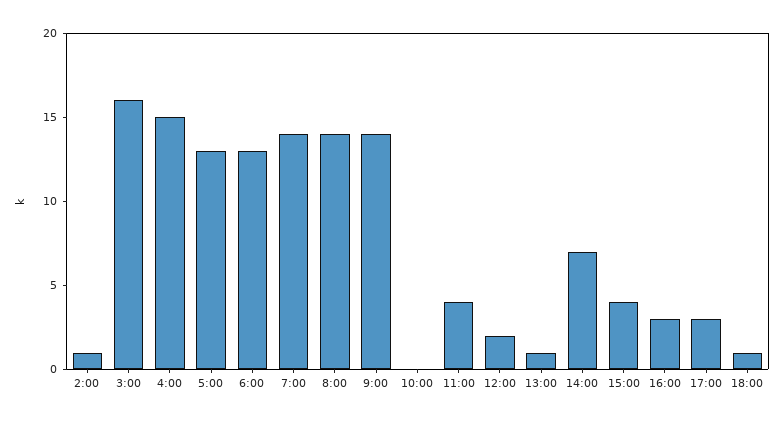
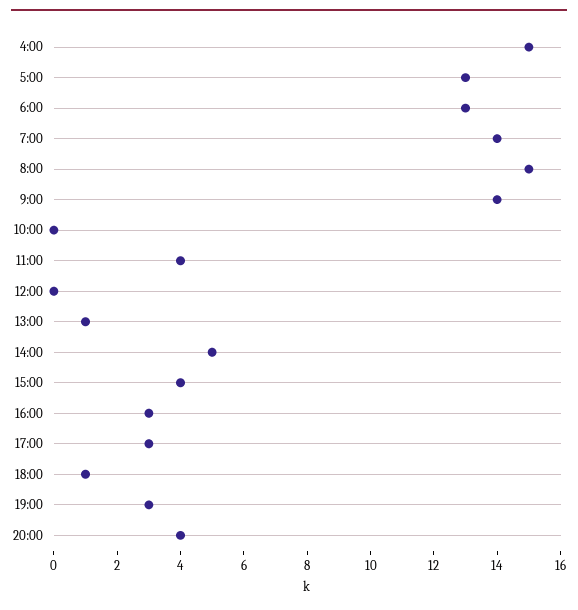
2:00: 1 -> none
3:00: 16 -> none
8:00: 14 -> 15
12:00: 2 -> 0
14:00: 7 -> 5
19:00: none -> 3
20:00: none -> 4

